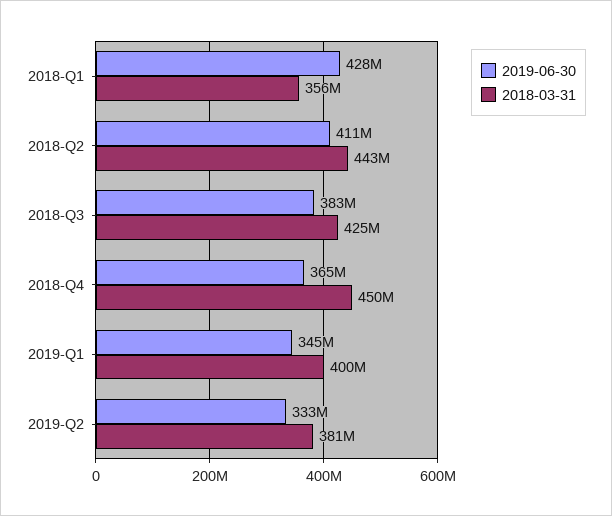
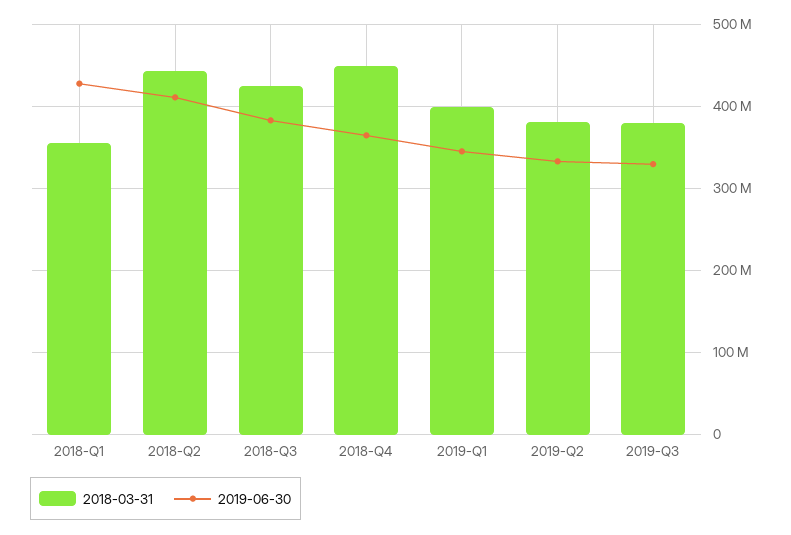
2018-03-31, 2019-Q3: none -> 380000000
2019-06-30, 2019-Q3: none -> 330000000

